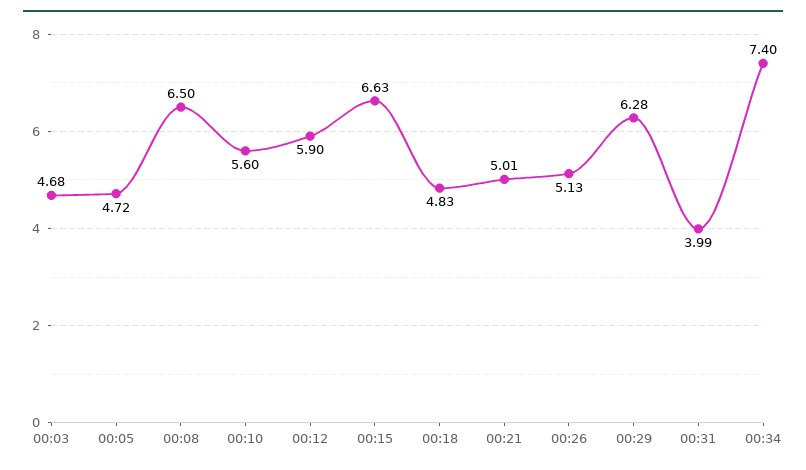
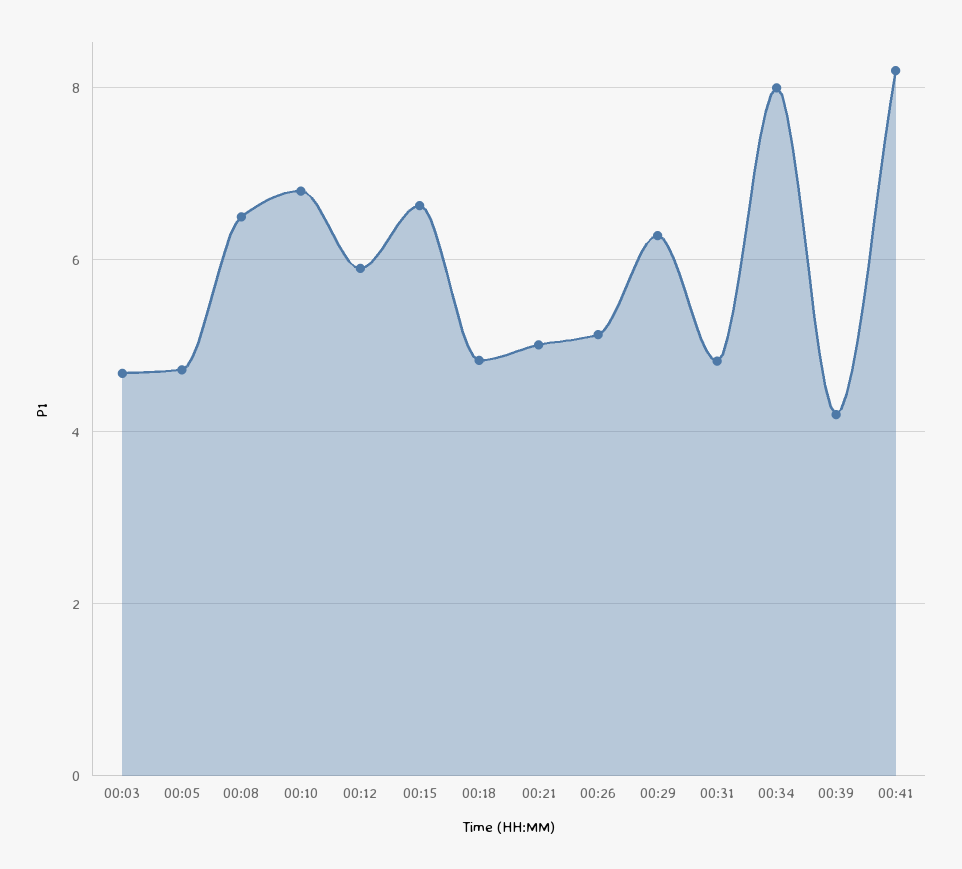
00:10: 5.6 -> 6.8
00:31: 3.99 -> 4.8
00:34: 7.4 -> 8
00:39: none -> 4.2
00:41: none -> 8.2

